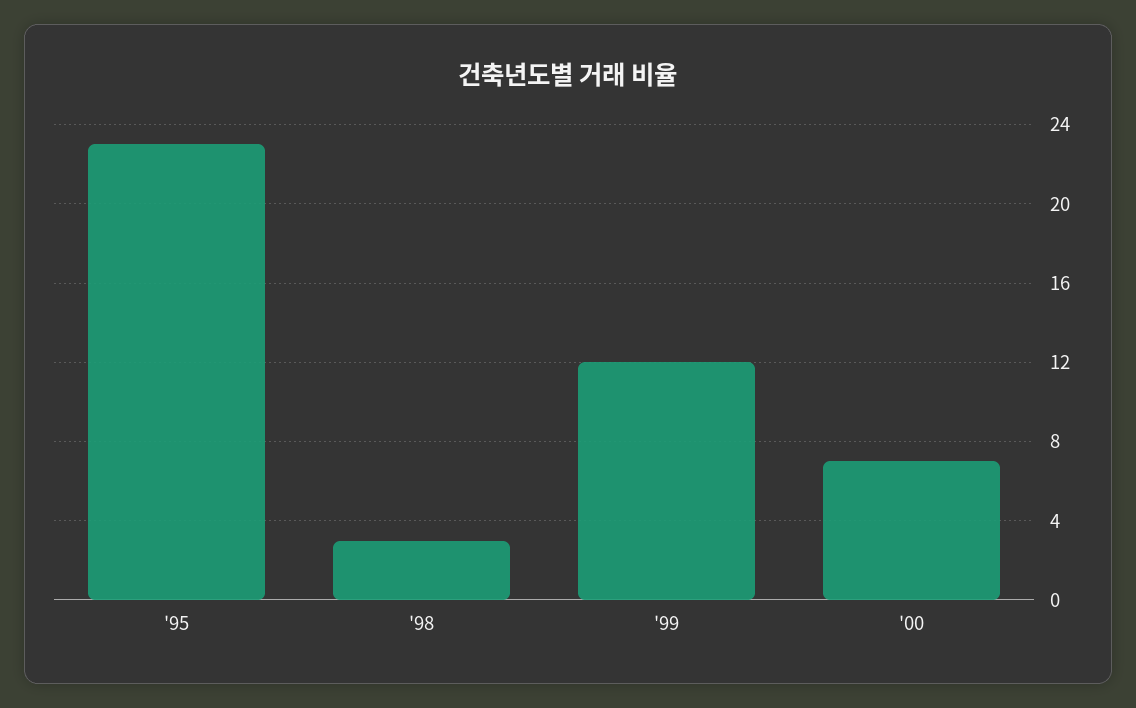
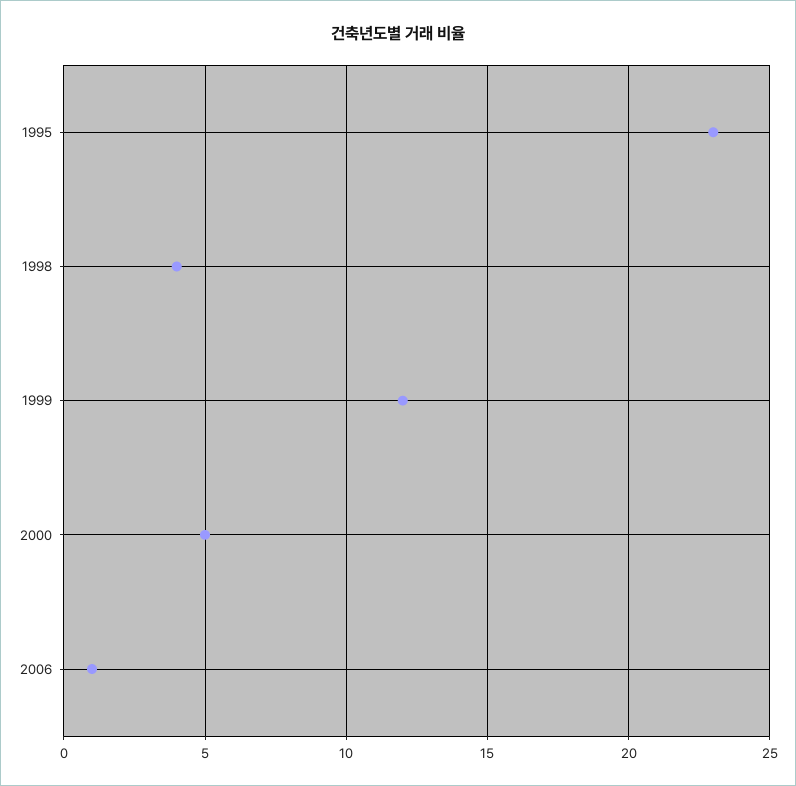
'98: 3 -> 4
'00: 7 -> 5
2006: none -> 1

